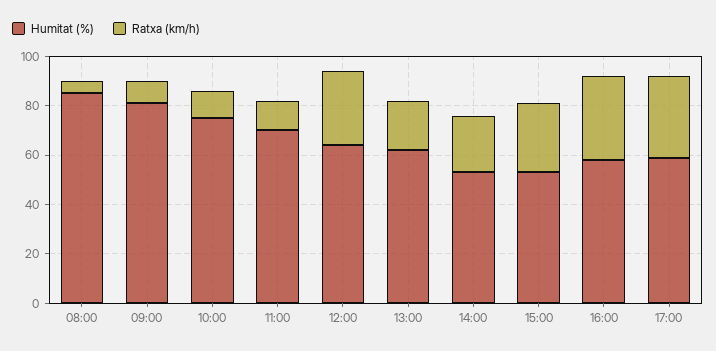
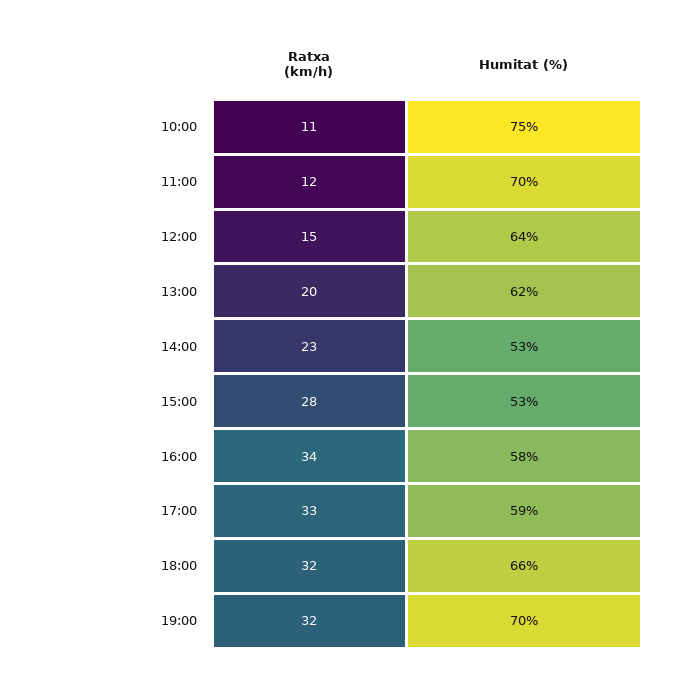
Humitat (%), 08:00: 85 -> none
Ratxa (km/h), 08:00: 5 -> none
Humitat (%), 09:00: 80 -> none
Ratxa (km/h), 09:00: 10 -> none
Ratxa (km/h), 12:00: 30 -> 15
Ratxa (km/h), 18:00: none -> 32
Humitat (%), 18:00: none -> 66
Ratxa (km/h), 19:00: none -> 32
Humitat (%), 19:00: none -> 70

